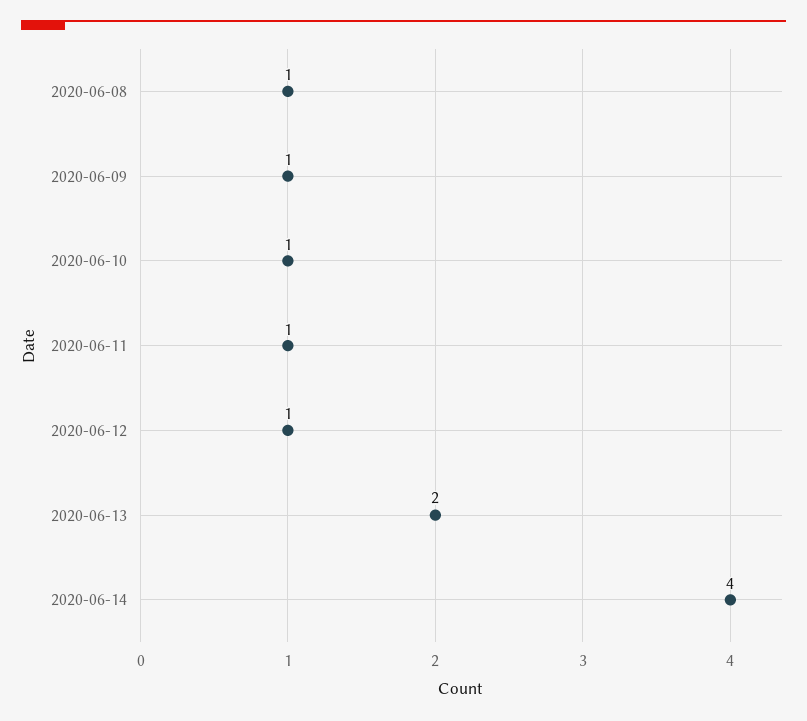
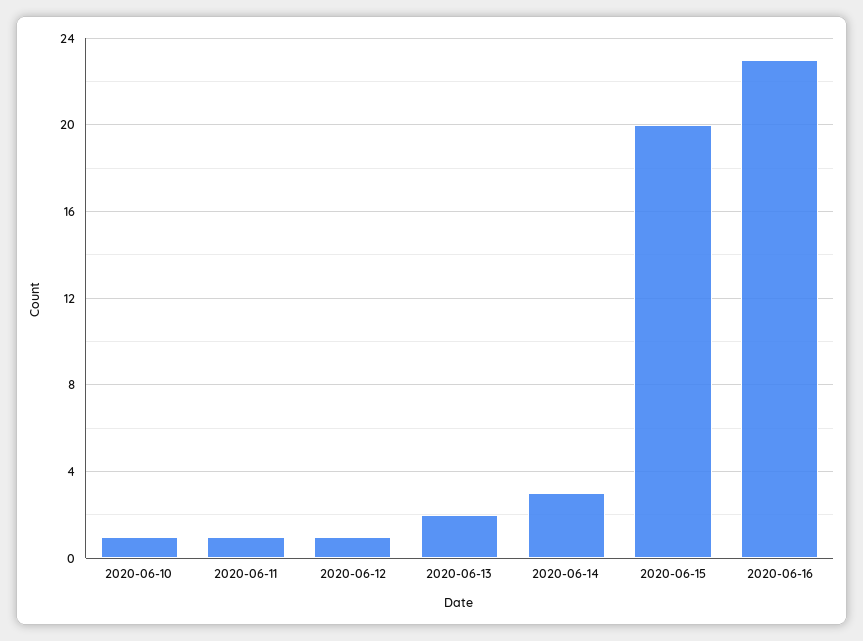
2020-06-08: 1 -> none
2020-06-09: 1 -> none
2020-06-14: 4 -> 3
2020-06-15: none -> 20
2020-06-16: none -> 23

